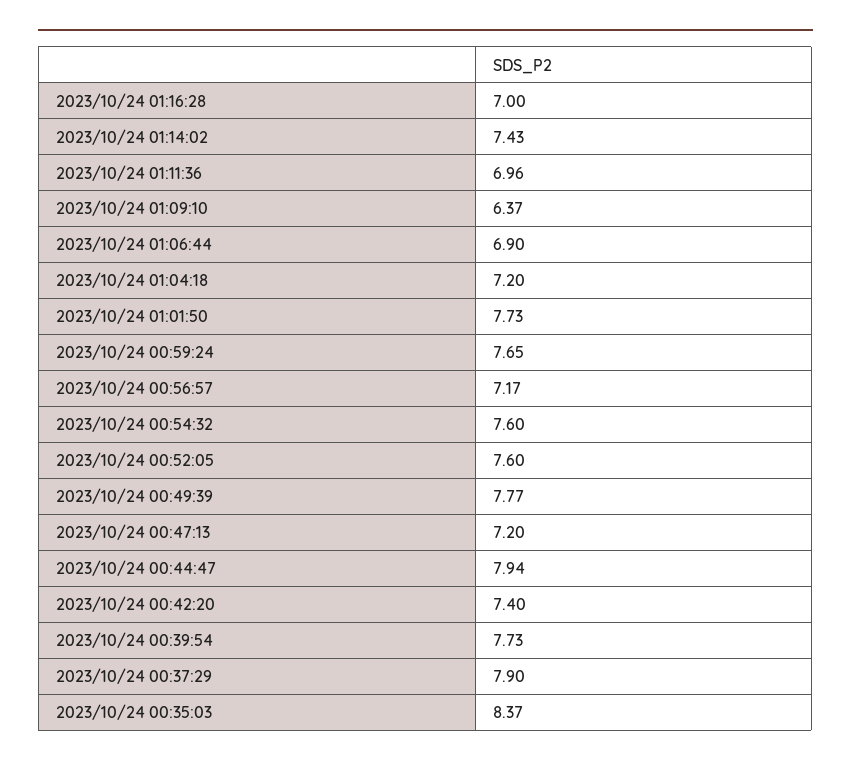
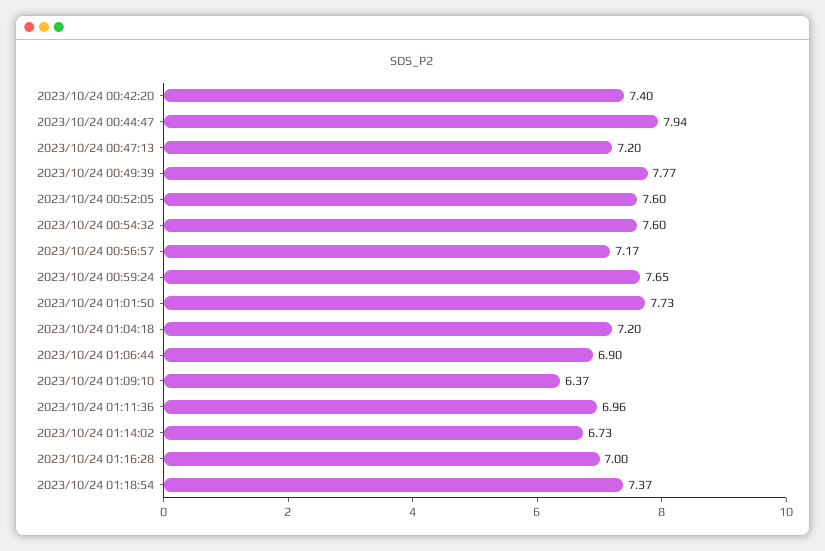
2023/10/24 01:14:02: 7.43 -> 6.73
2023/10/24 00:39:54: 7.73 -> none
2023/10/24 00:37:29: 7.9 -> none
2023/10/24 00:35:03: 8.37 -> none
2023/10/24 01:18:54: none -> 7.37

